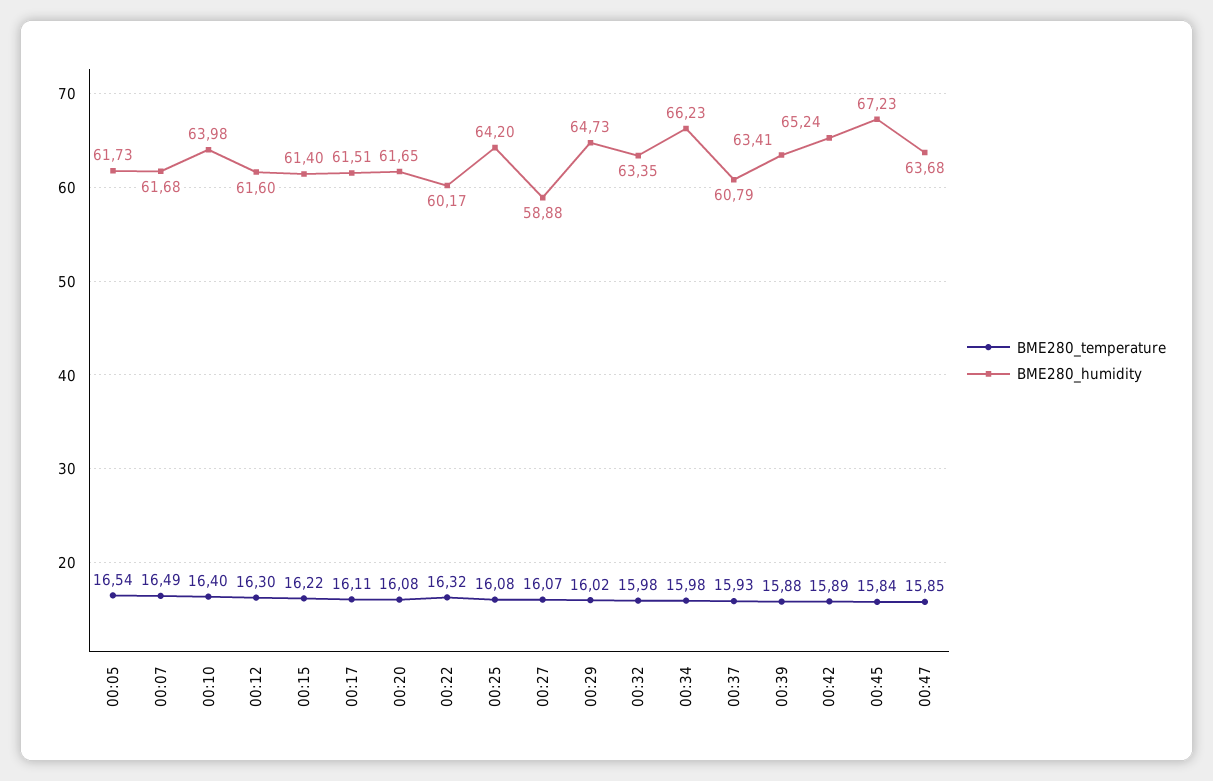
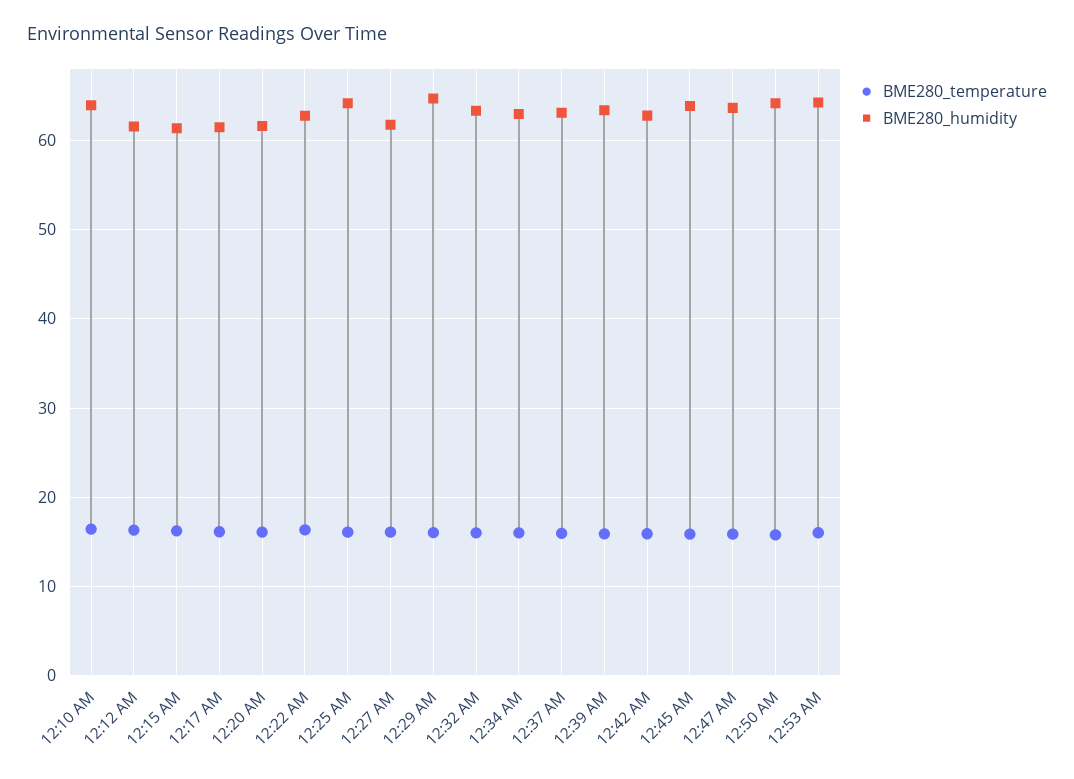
BME280_temperature, 00:05: 16.54 -> none
BME280_humidity, 00:05: 61.73 -> none
BME280_temperature, 00:07: 16.49 -> none
BME280_humidity, 00:07: 61.68 -> none
BME280_humidity, 00:22: 60.17 -> 63
BME280_humidity, 00:27: 58.88 -> 62
BME280_humidity, 00:34: 66.23 -> 63
BME280_humidity, 00:37: 60.79 -> 63
BME280_humidity, 00:42: 65.24 -> 63
BME280_humidity, 00:45: 67.23 -> 64
BME280_temperature, 12:50 AM: none -> 16
BME280_humidity, 12:50 AM: none -> 64
BME280_temperature, 12:53 AM: none -> 16
BME280_humidity, 12:53 AM: none -> 64

